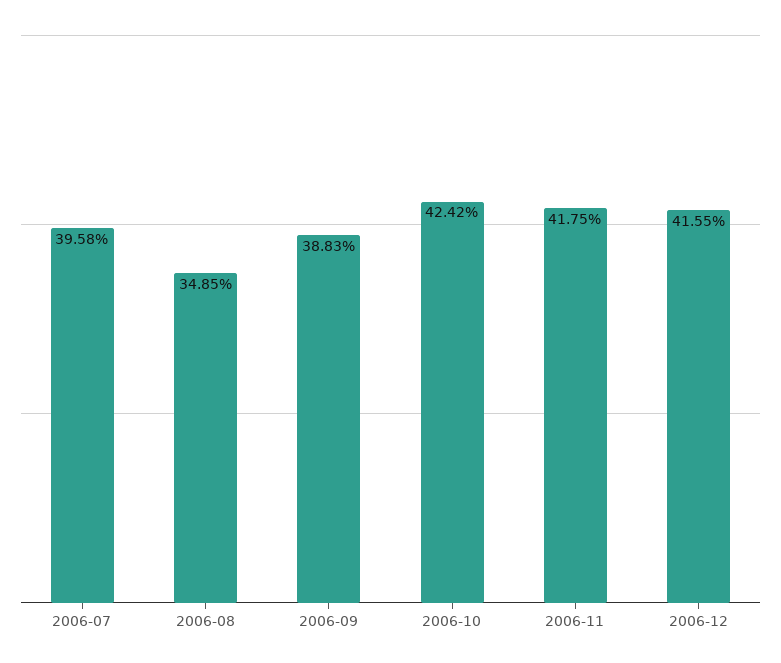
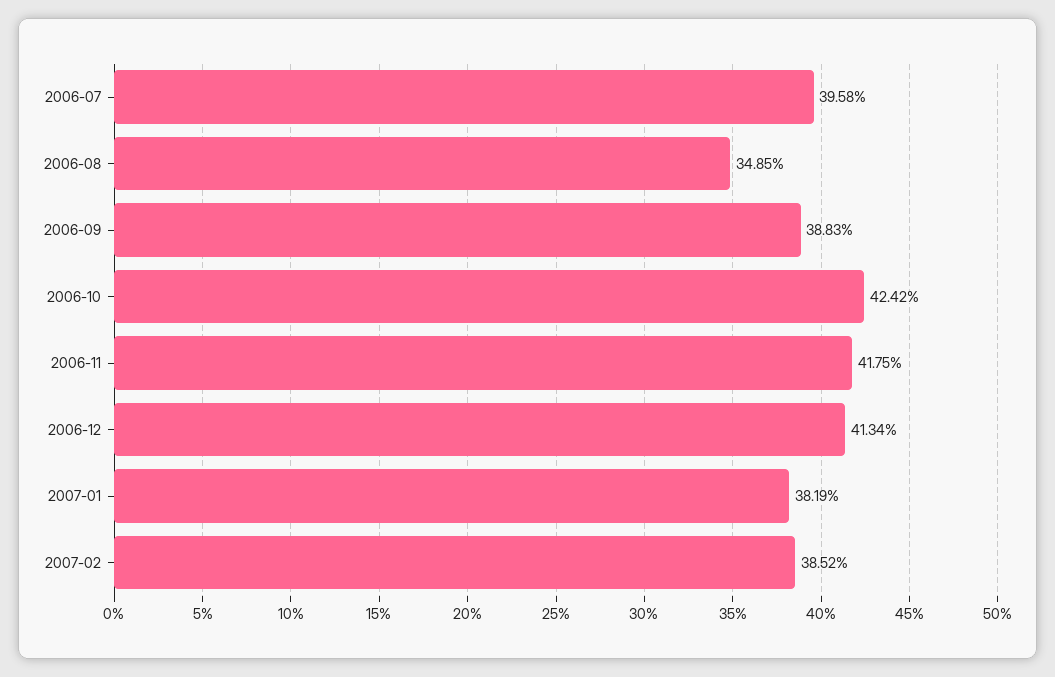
2006-12: 41.55 -> 41.34
2007-01: none -> 38.19
2007-02: none -> 38.52

